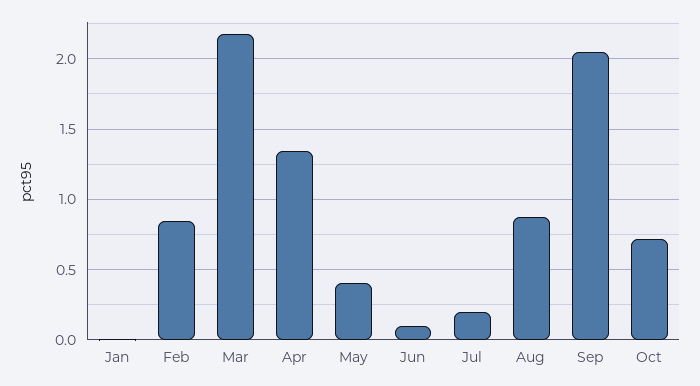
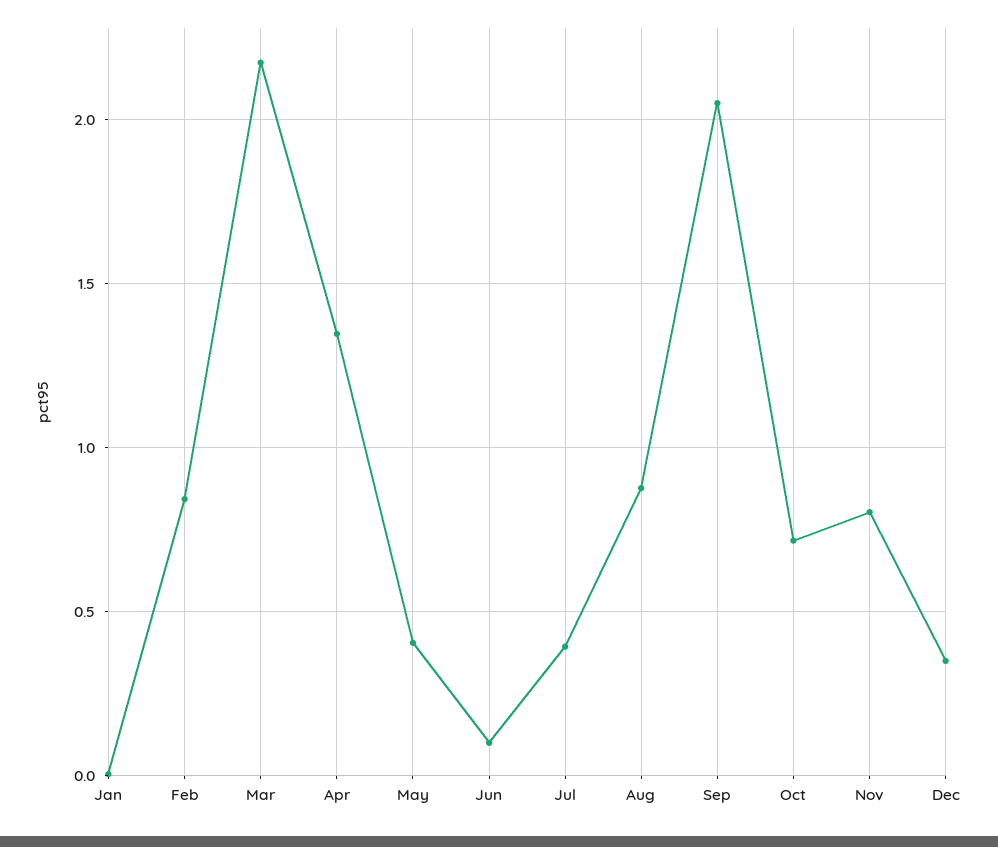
Jul: 0.2 -> 0.4
Nov: none -> 0.8
Dec: none -> 0.35

